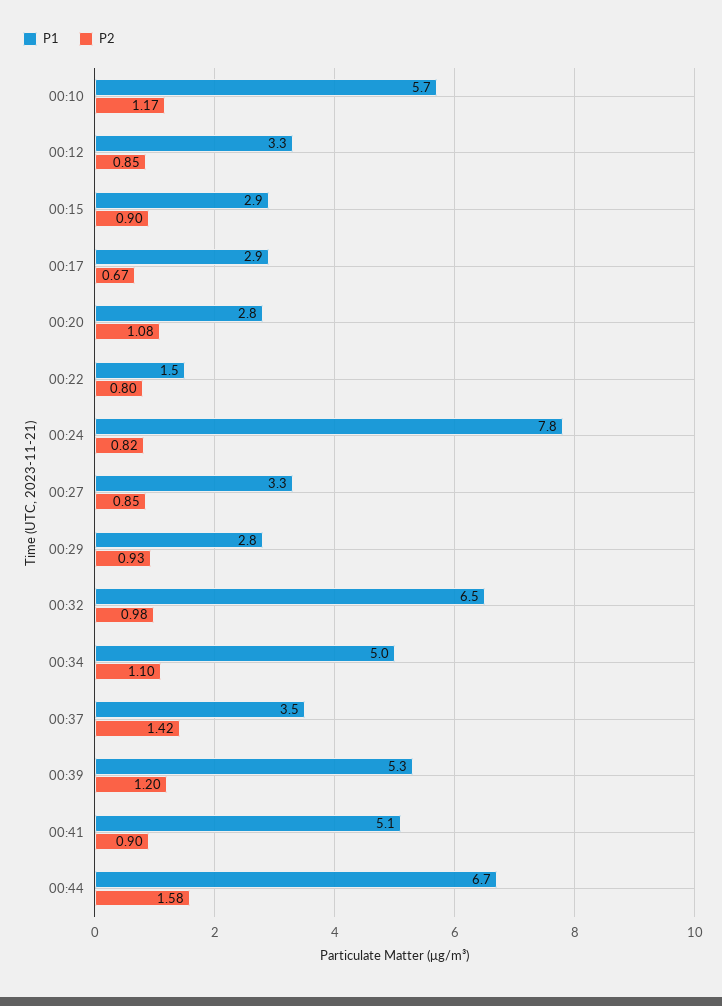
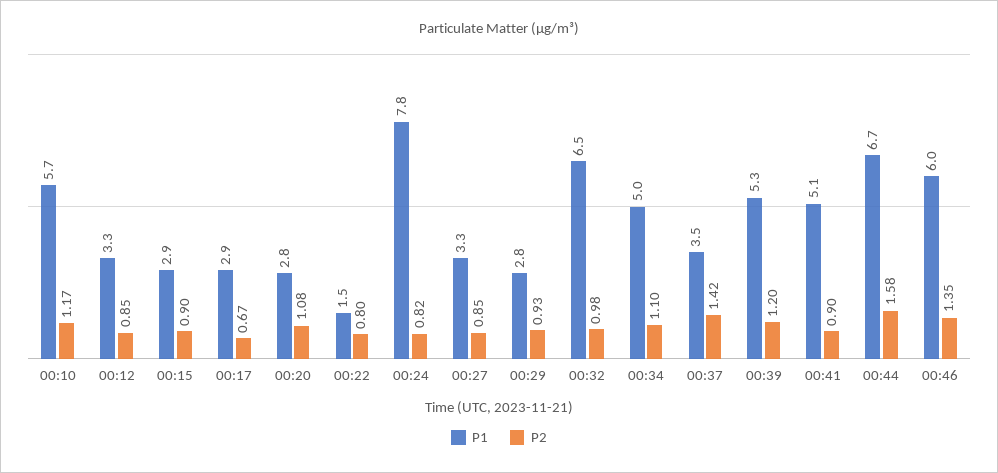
P1, 00:46: none -> 6
P2, 00:46: none -> 1.35

